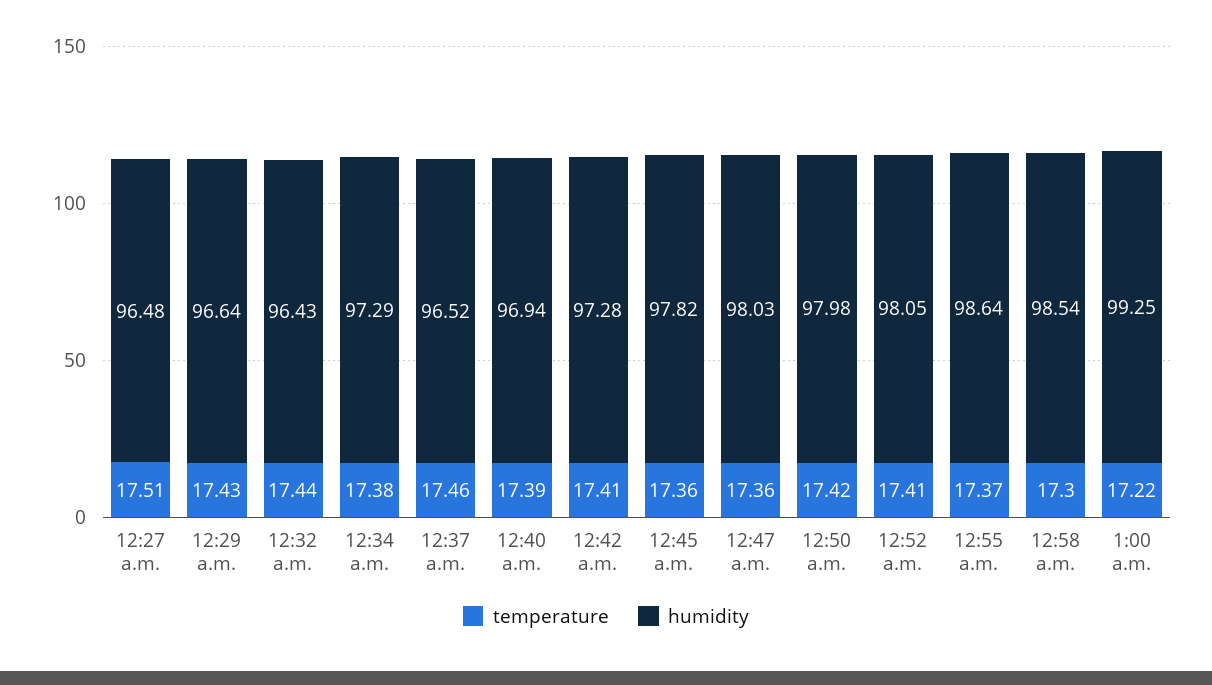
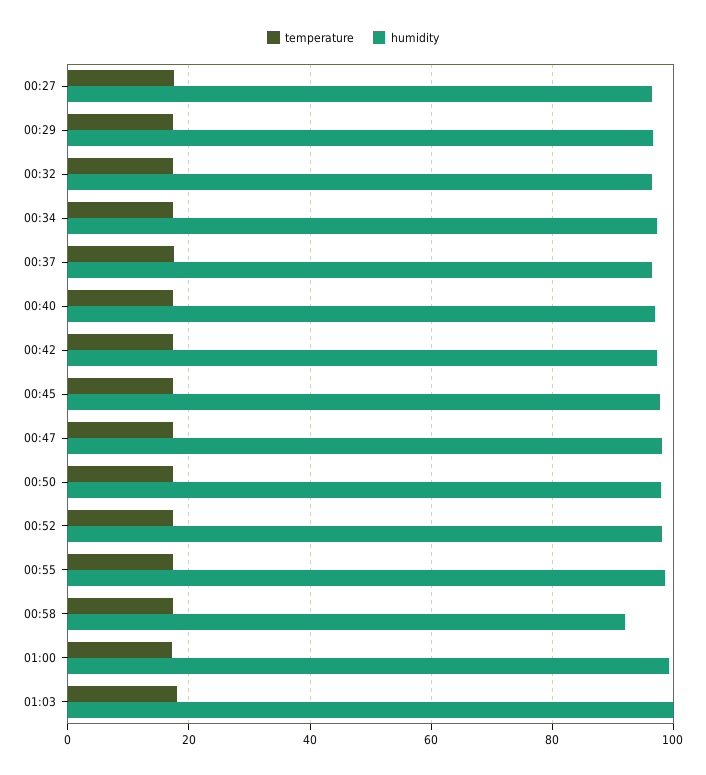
humidity, 12:58 a.m.: 98.54 -> 92
temperature, 01:03: none -> 18
humidity, 01:03: none -> 100

